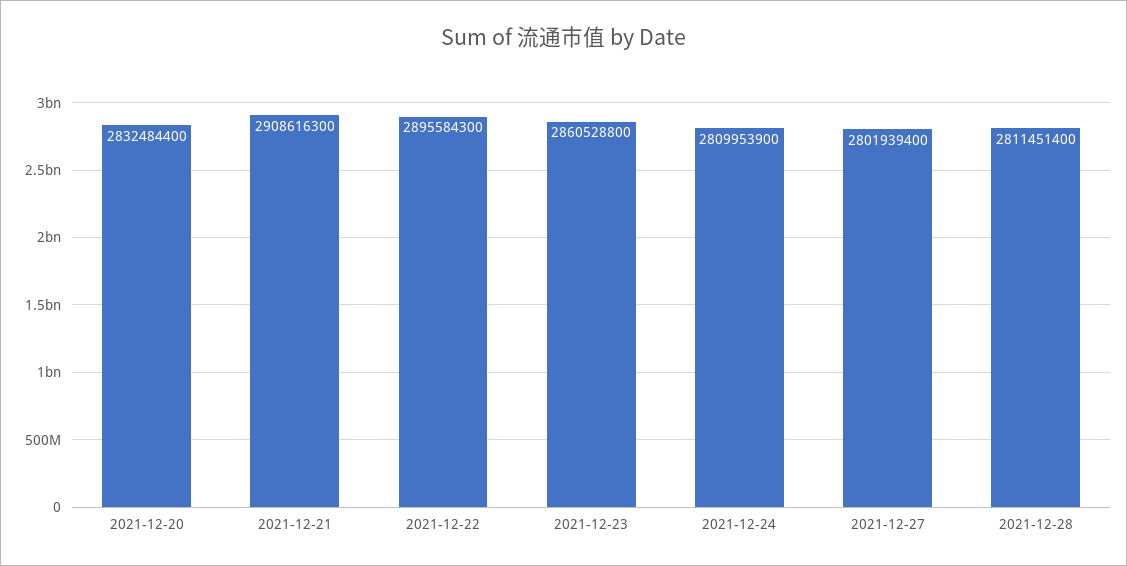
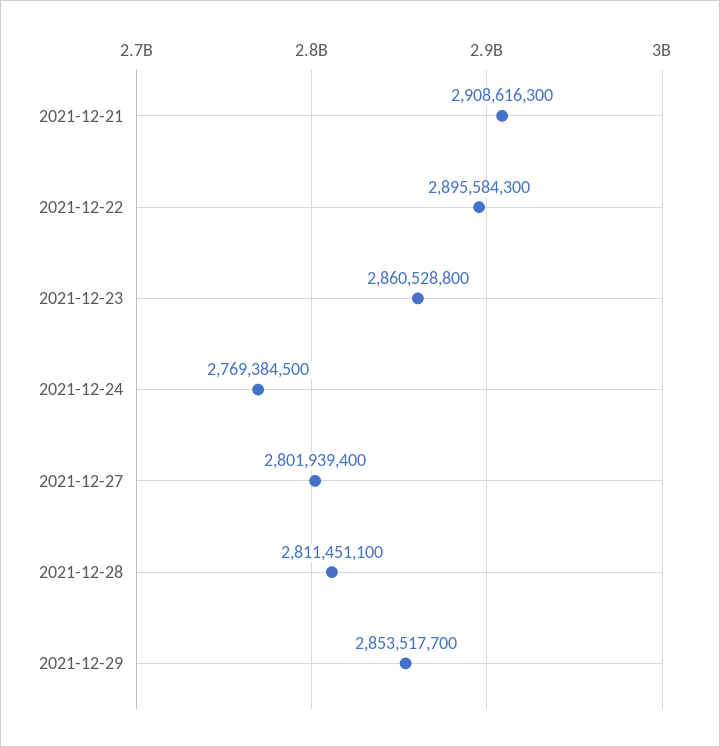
2021-12-20: 2832484400 -> none
2021-12-24: 2809953900 -> 2769384500
2021-12-28: 2811451400 -> 2811451100
2021-12-29: none -> 2853517700

